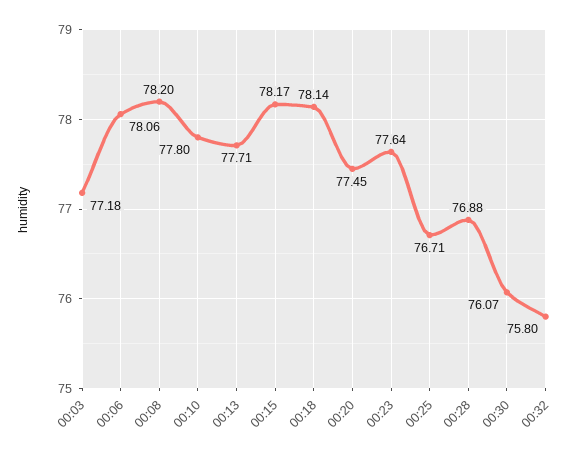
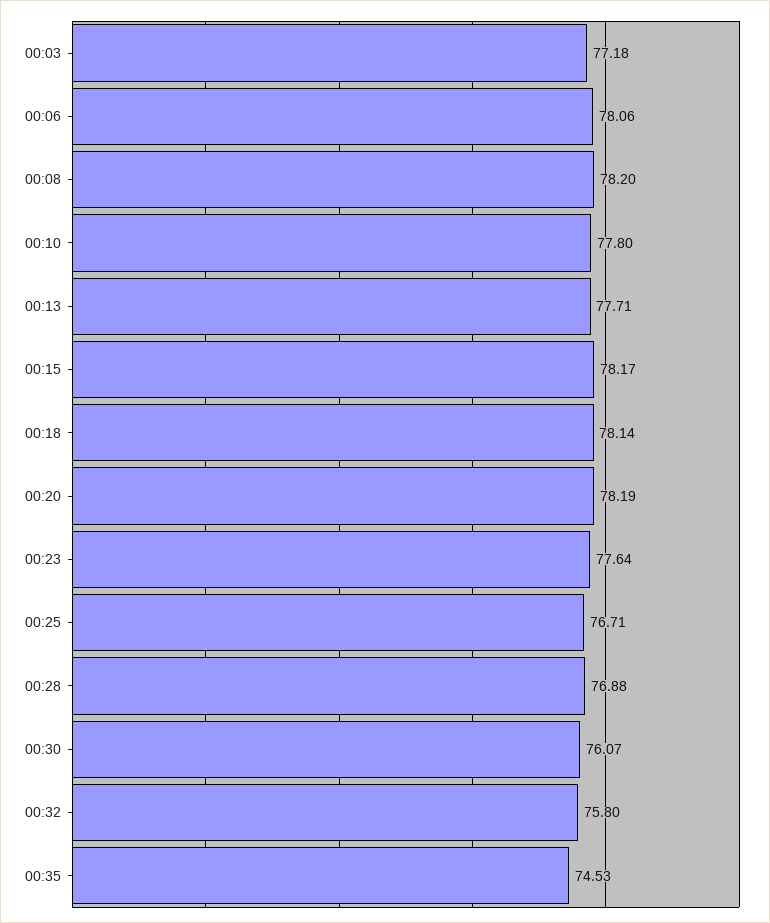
00:20: 77.45 -> 78.19
00:35: none -> 74.53

